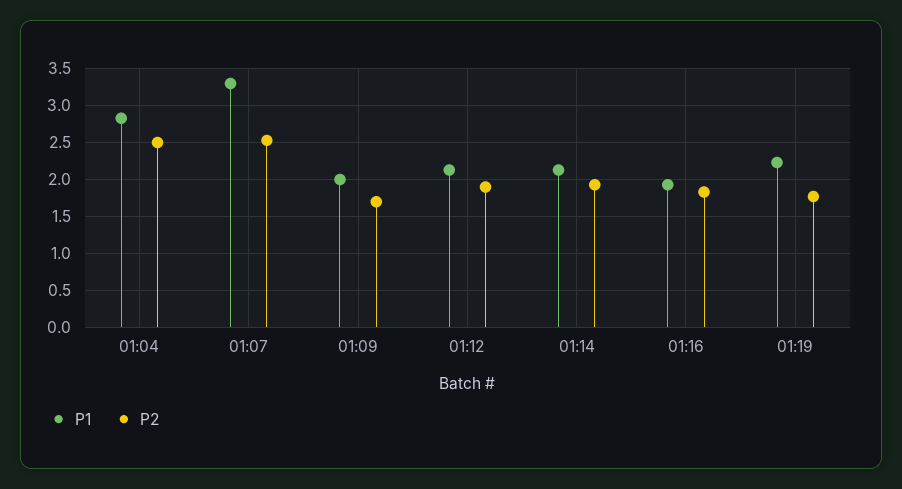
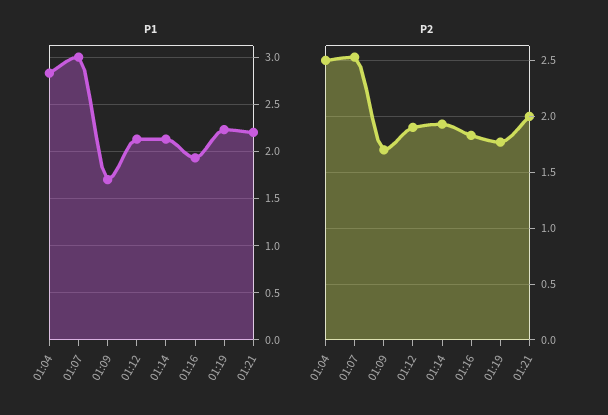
P1, 01:07: 3.3 -> 3
P1, 01:09: 2 -> 1.7
P1, 01:21: none -> 2.2
P2, 01:21: none -> 2

